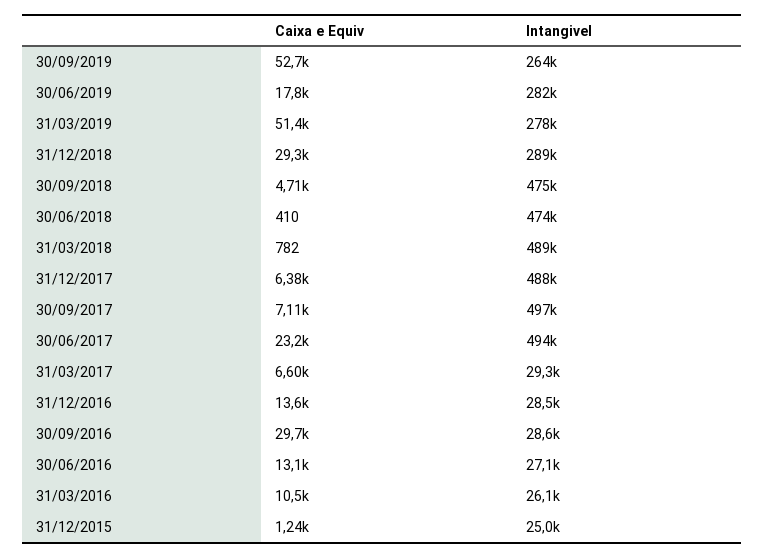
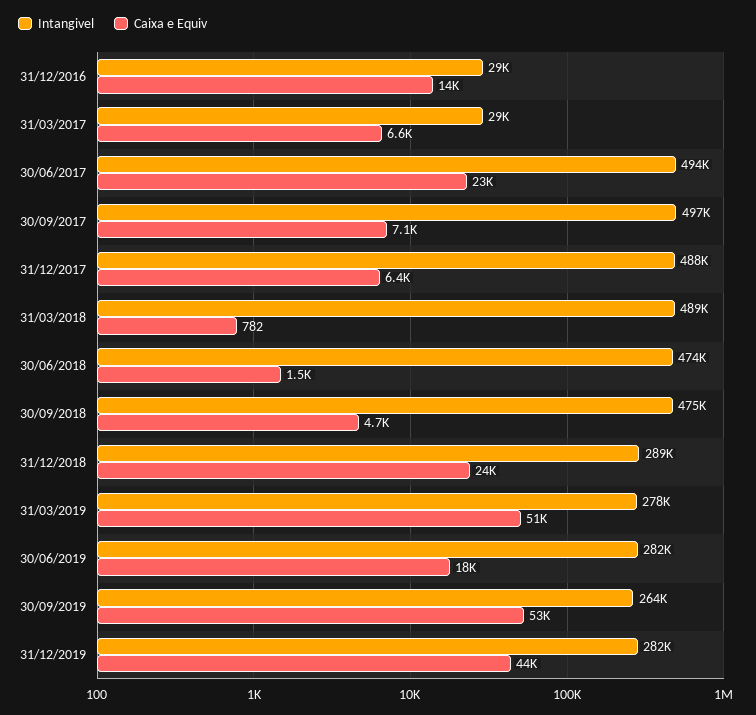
Caixa e Equiv, 31/12/2018: 29300 -> 24000
Caixa e Equiv, 30/06/2018: 410 -> 1500
Caixa e Equiv, 30/09/2016: 29700 -> none
Intangivel, 30/09/2016: 28600 -> none
Caixa e Equiv, 30/06/2016: 13100 -> none
Intangivel, 30/06/2016: 27100 -> none
Caixa e Equiv, 31/03/2016: 10500 -> none
Intangivel, 31/03/2016: 26100 -> none
Caixa e Equiv, 31/12/2015: 1240 -> none
Intangivel, 31/12/2015: 25000 -> none
Intangivel, 31/12/2019: none -> 282000
Caixa e Equiv, 31/12/2019: none -> 44000

